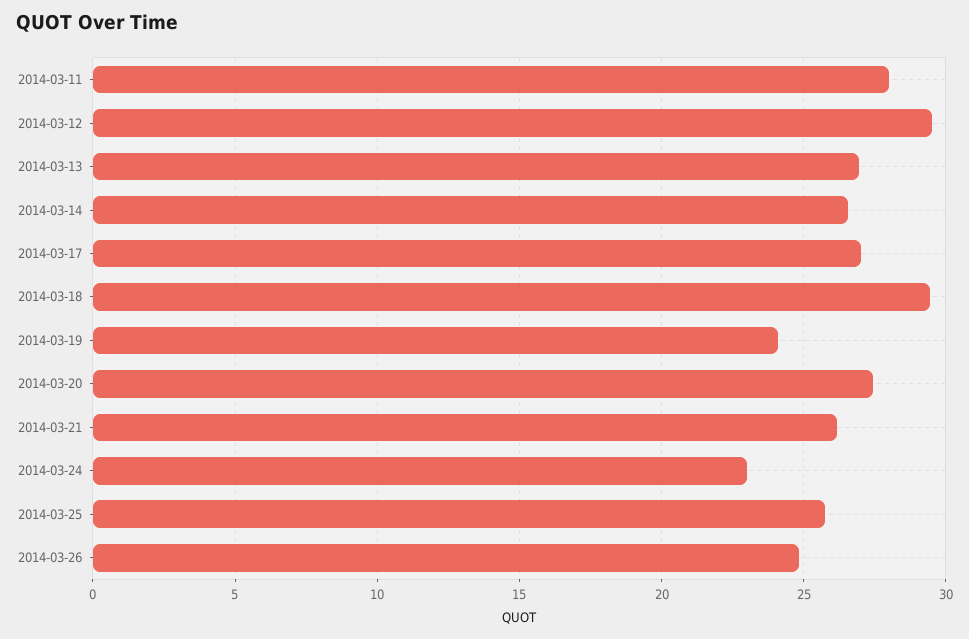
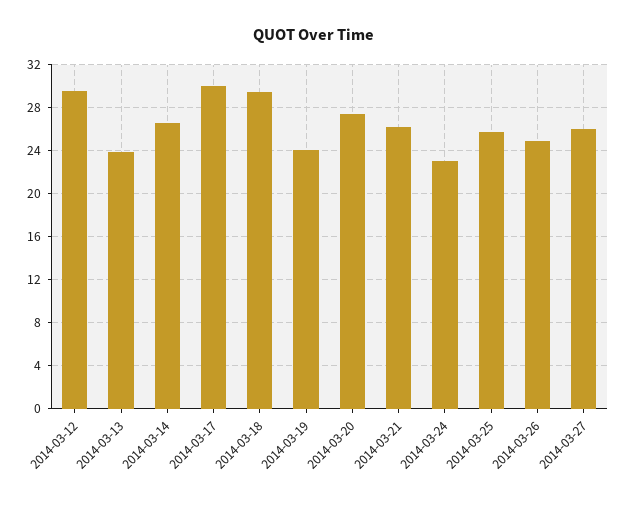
2014-03-11: 28 -> none
2014-03-13: 27 -> 24
2014-03-17: 27 -> 30
2014-03-27: none -> 26

